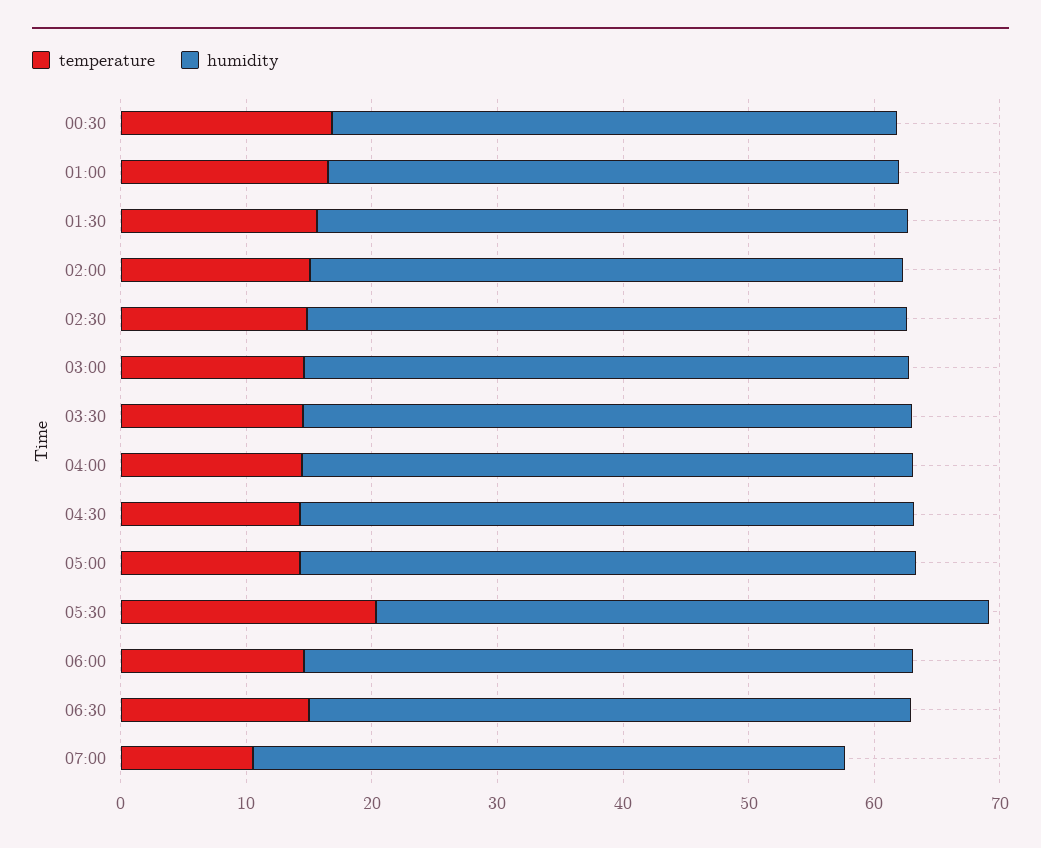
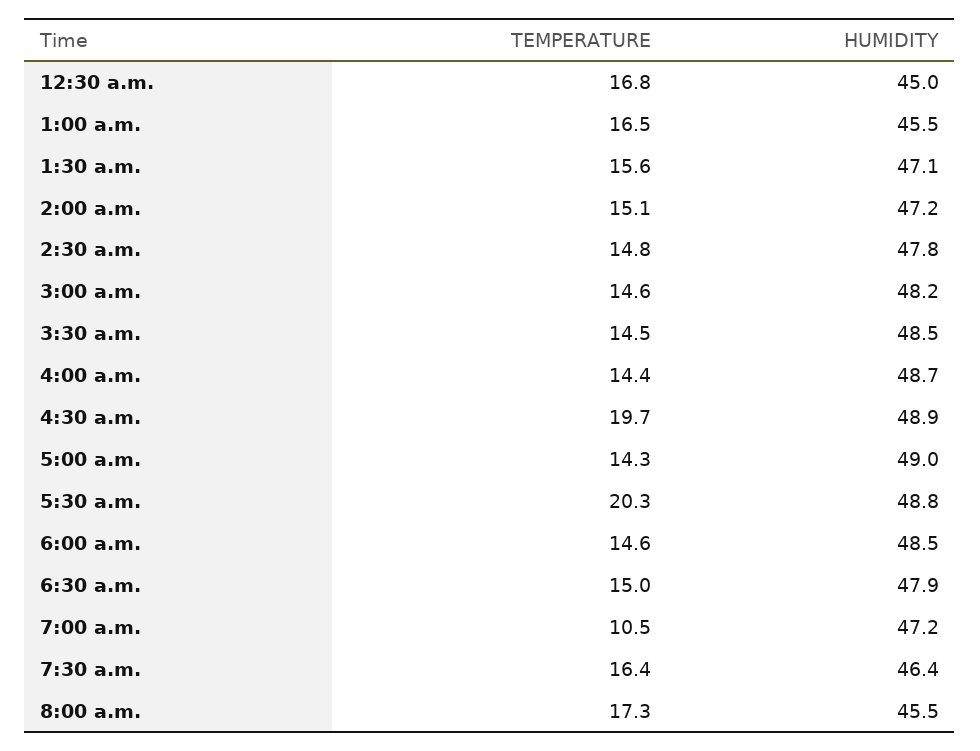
temperature, 04:30: 14 -> 19.7
temperature, 7:30 a.m.: none -> 16.4
humidity, 7:30 a.m.: none -> 46.4
temperature, 8:00 a.m.: none -> 17.3
humidity, 8:00 a.m.: none -> 45.5

